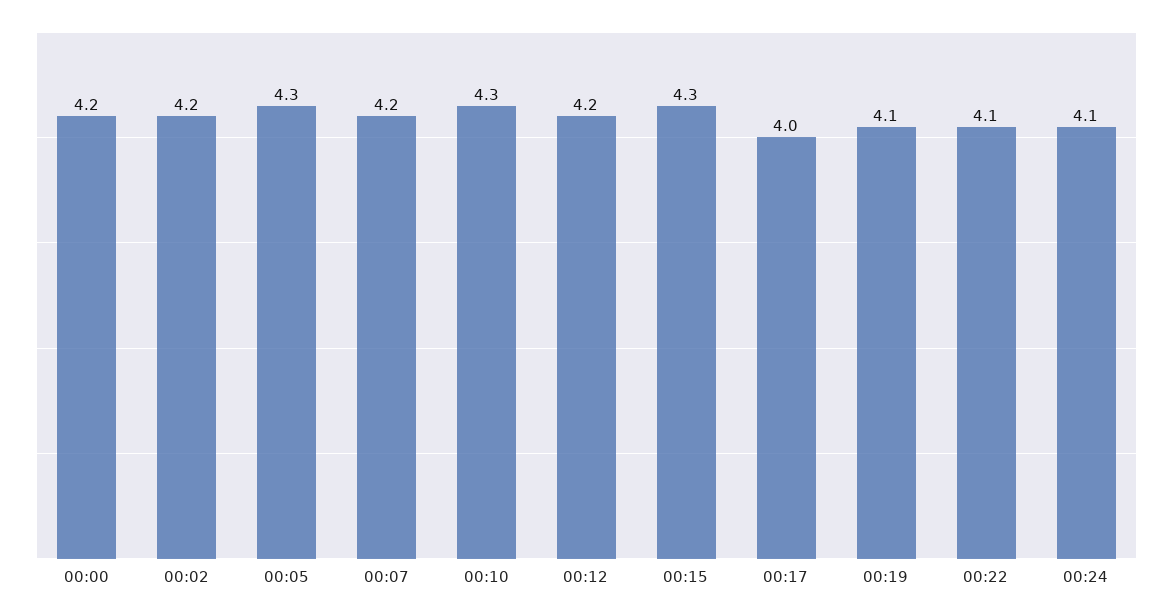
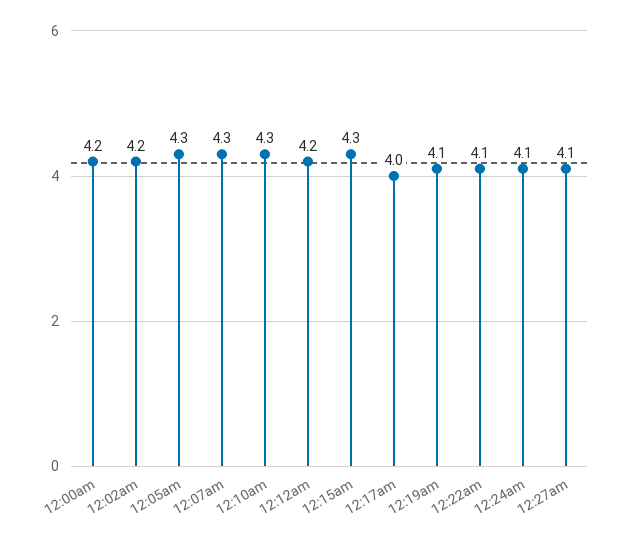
00:07: 4.2 -> 4.3
12:27am: none -> 4.1

